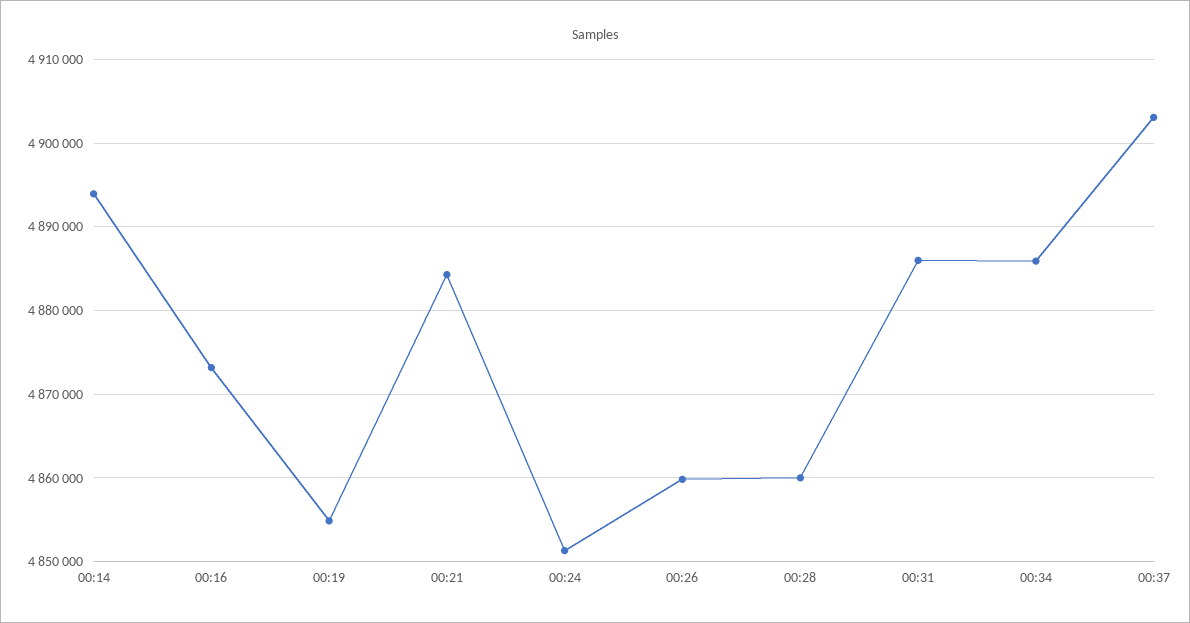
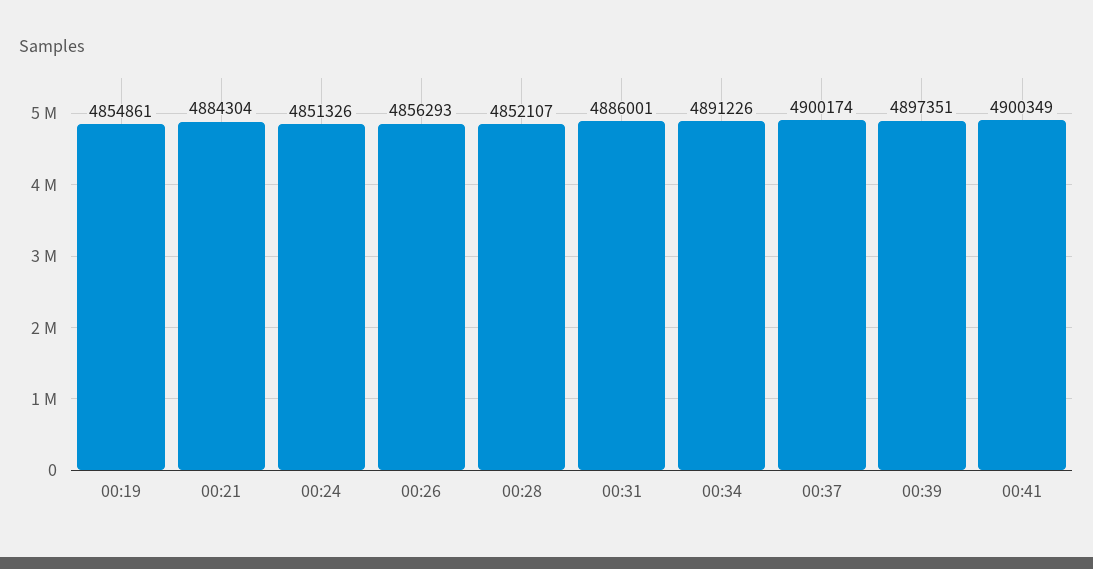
00:14: 4894000 -> none
00:16: 4873000 -> none
00:26: 4860000 -> 4856293
00:28: 4860000 -> 4852107
00:34: 4886000 -> 4891226
00:37: 4903000 -> 4900174
00:39: none -> 4897351
00:41: none -> 4900349

